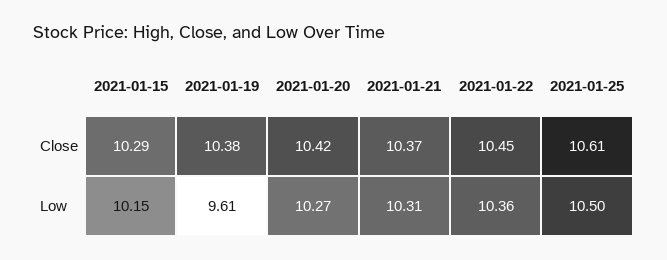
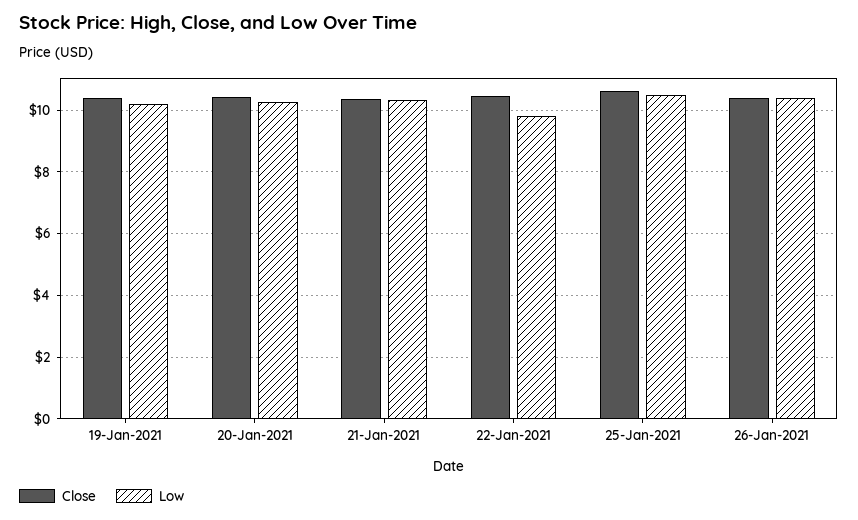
Close, 2021-01-15: 10.29 -> none
Low, 2021-01-15: 10.15 -> none
Low, 2021-01-19: 9.61 -> 10.2
Low, 2021-01-22: 10.36 -> 9.8
Close, 26-Jan-2021: none -> 10.4
Low, 26-Jan-2021: none -> 10.4

